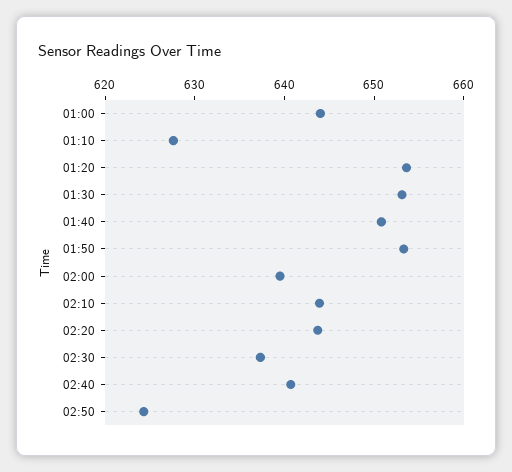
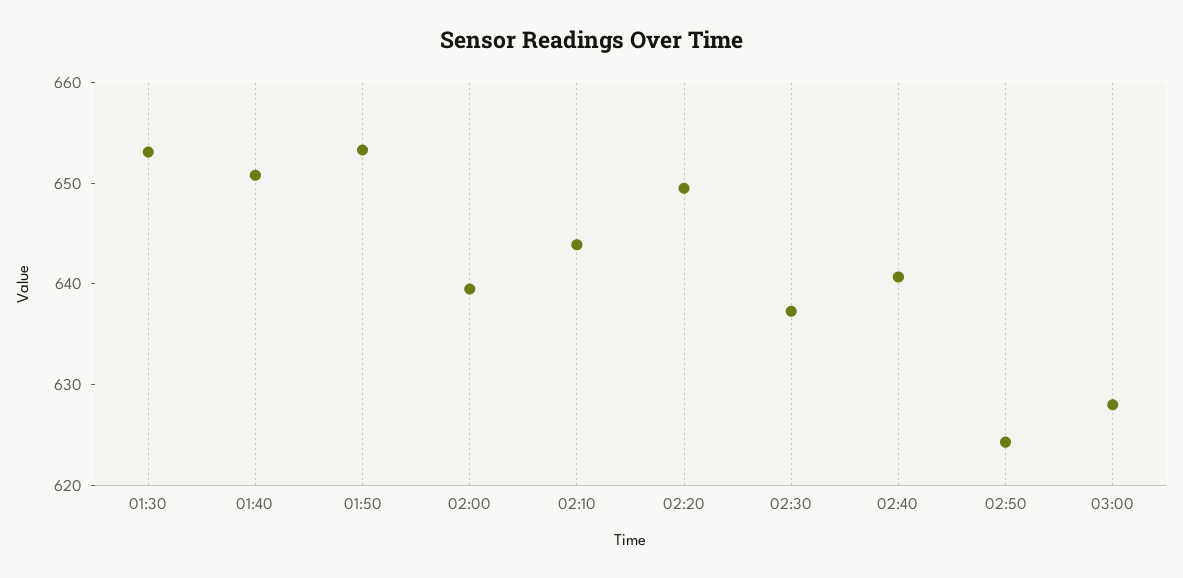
01:00: 644 -> none
01:10: 628 -> none
01:20: 654 -> none
02:20: 644 -> 650
03:00: none -> 628

